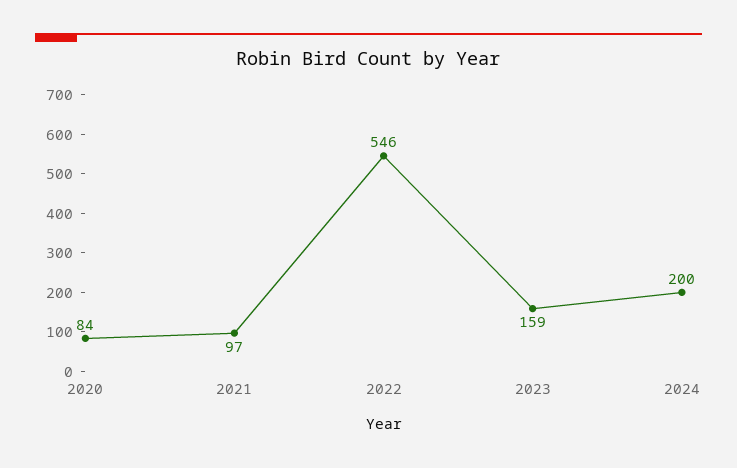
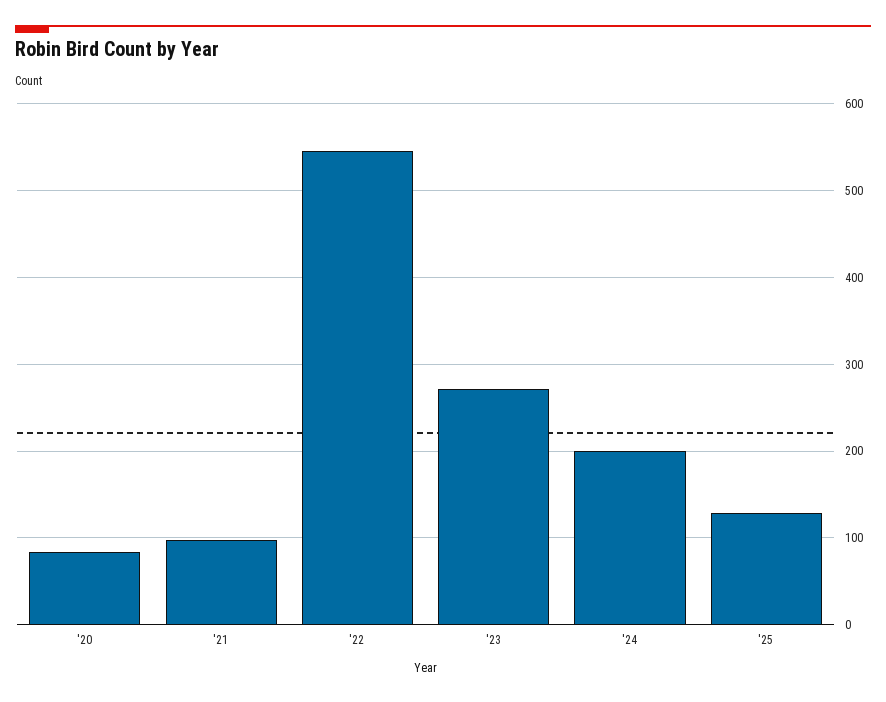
2023: 159 -> 270
'25: none -> 130

